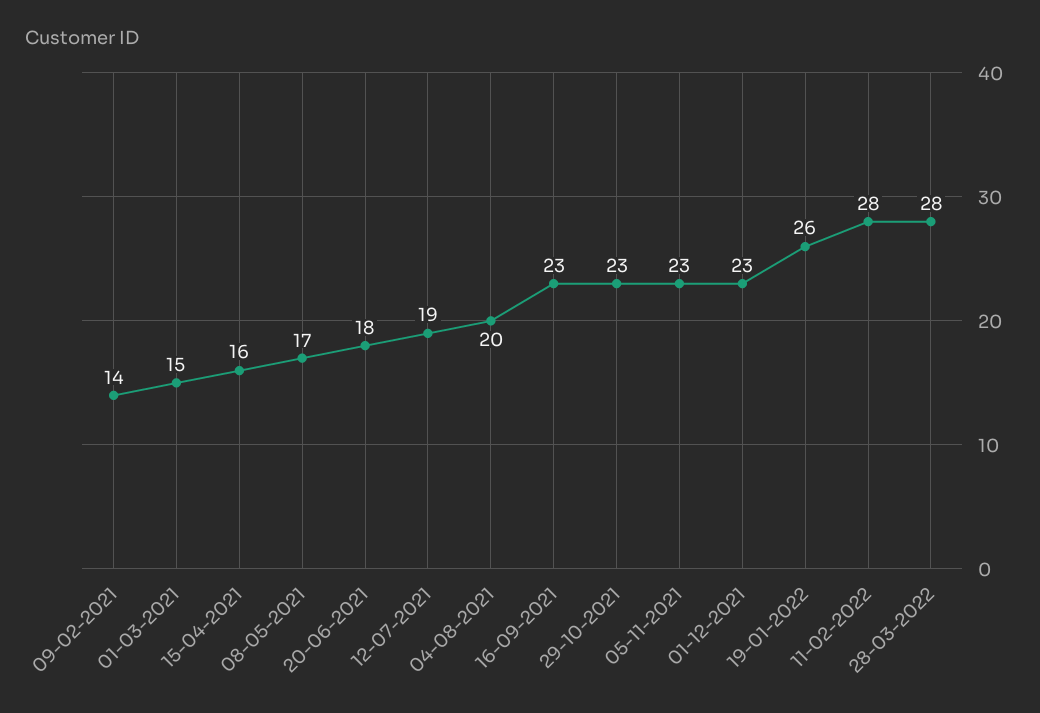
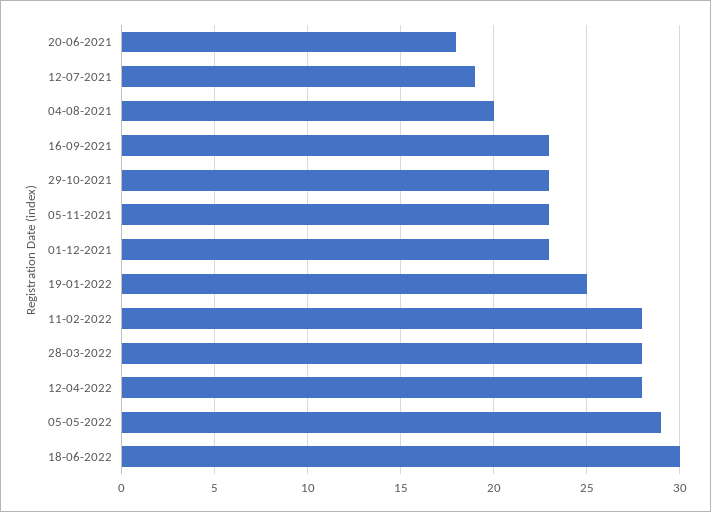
09-02-2021: 14 -> none
01-03-2021: 15 -> none
15-04-2021: 16 -> none
08-05-2021: 17 -> none
19-01-2022: 26 -> 25
12-04-2022: none -> 28
05-05-2022: none -> 29
18-06-2022: none -> 30

